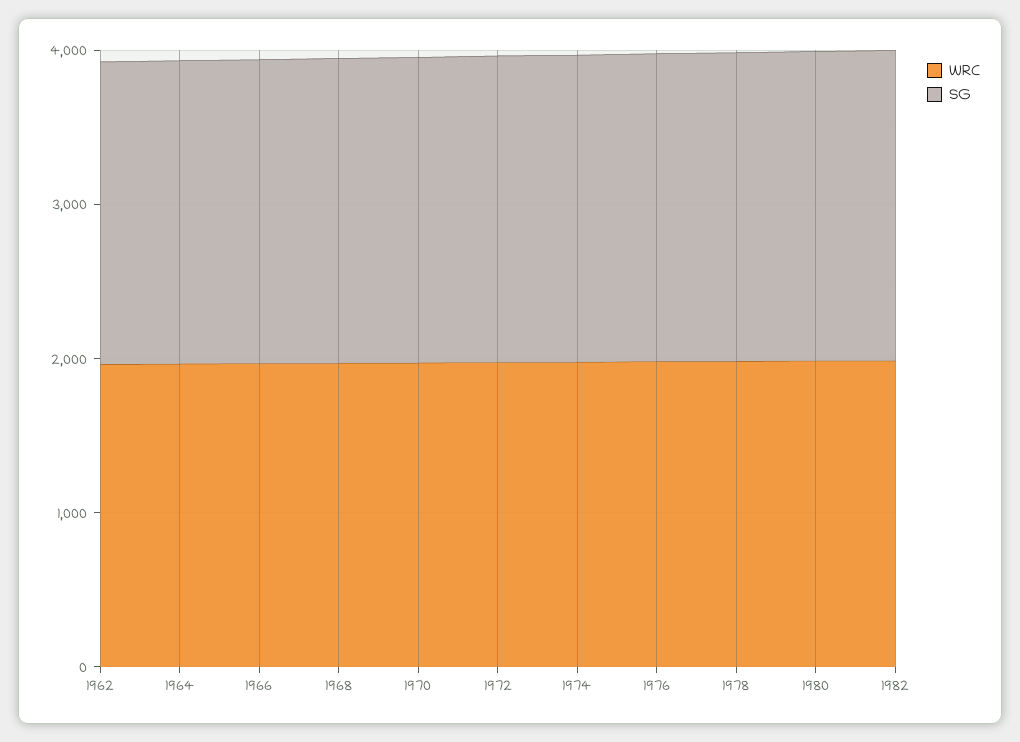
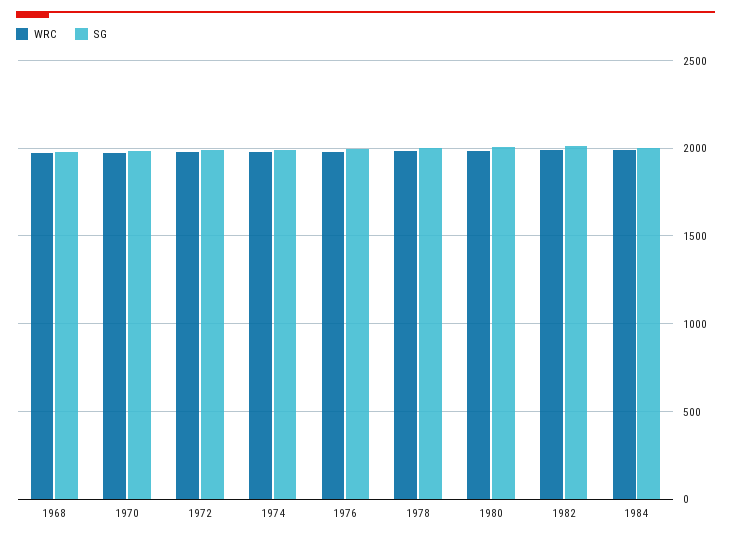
WRC, 1962: 2000 -> none
SG, 1962: 2000 -> none
WRC, 1964: 2000 -> none
SG, 1964: 2000 -> none
WRC, 1966: 2000 -> none
SG, 1966: 2000 -> none
WRC, 1984: none -> 2000
SG, 1984: none -> 2000

